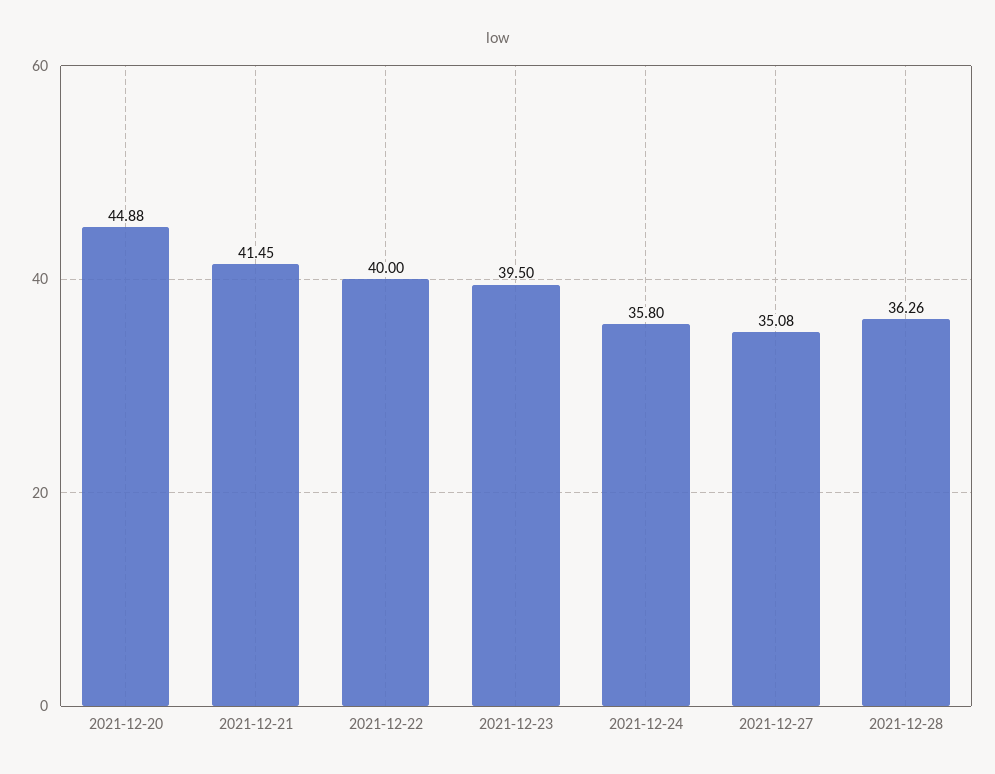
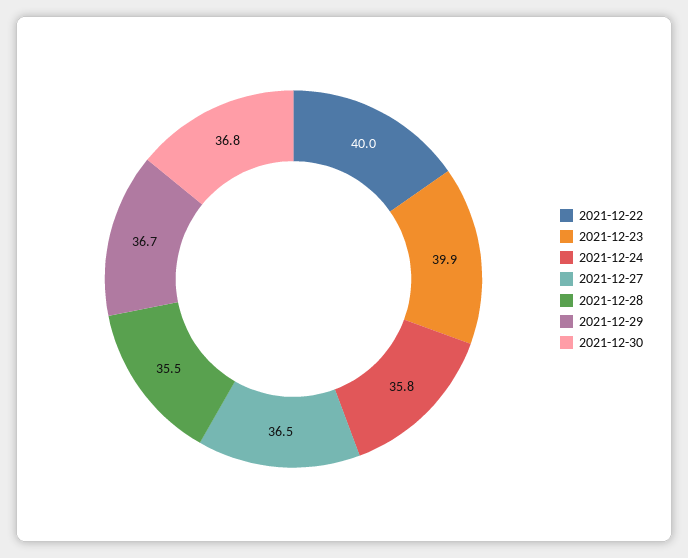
2021-12-20: 44.88 -> none
2021-12-21: 41.45 -> none
2021-12-23: 39.5 -> 39.9
2021-12-27: 35.08 -> 36.5
2021-12-28: 36.26 -> 35.5
2021-12-29: none -> 36.7
2021-12-30: none -> 36.8

